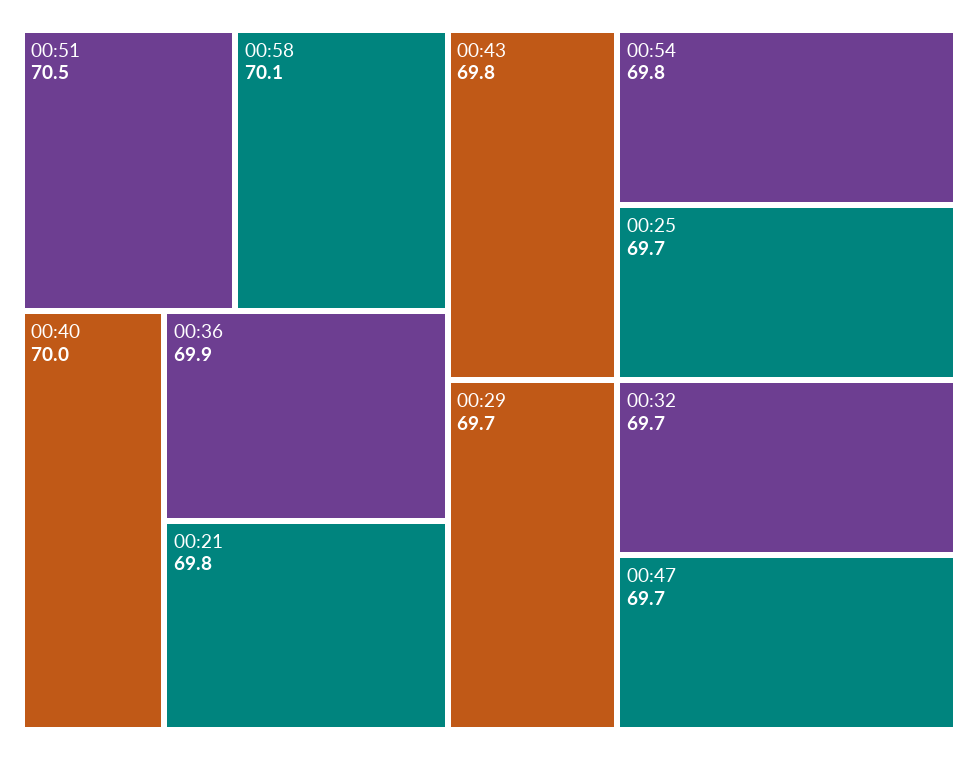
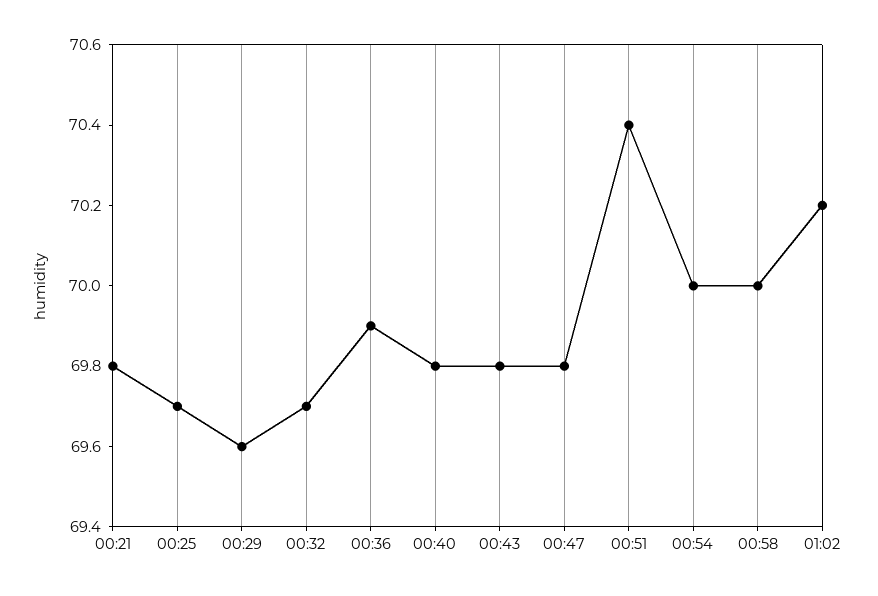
00:51: 70.5 -> 70.4
00:58: 70.1 -> 70
00:40: 70 -> 69.8
00:54: 69.8 -> 70
00:29: 69.7 -> 69.6
00:47: 69.7 -> 69.8
01:02: none -> 70.2

